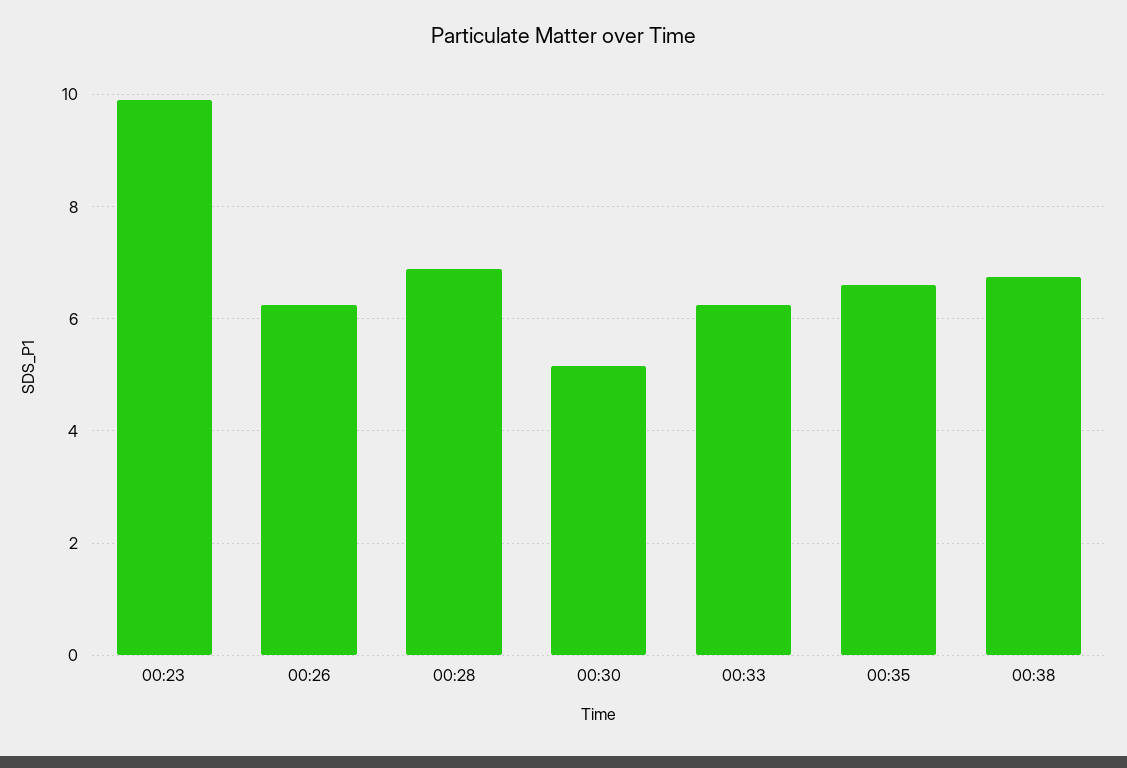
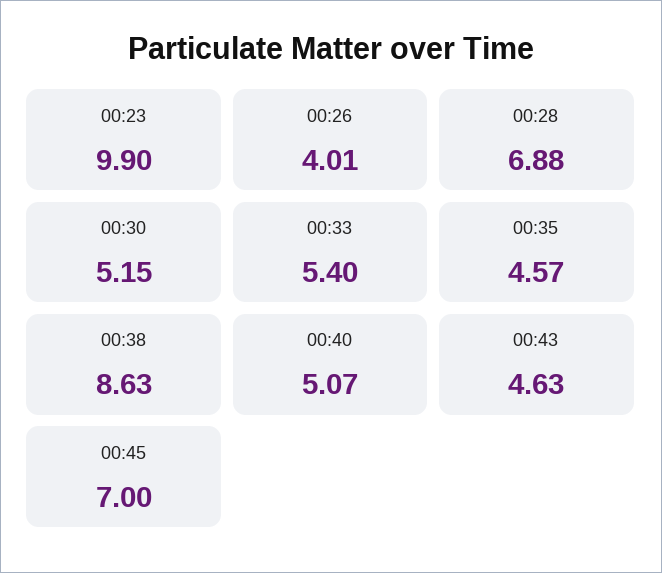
00:26: 6.2 -> 4.01
00:33: 6.2 -> 5.4
00:35: 6.6 -> 4.57
00:38: 6.8 -> 8.63
00:40: none -> 5.07
00:43: none -> 4.63
00:45: none -> 7

